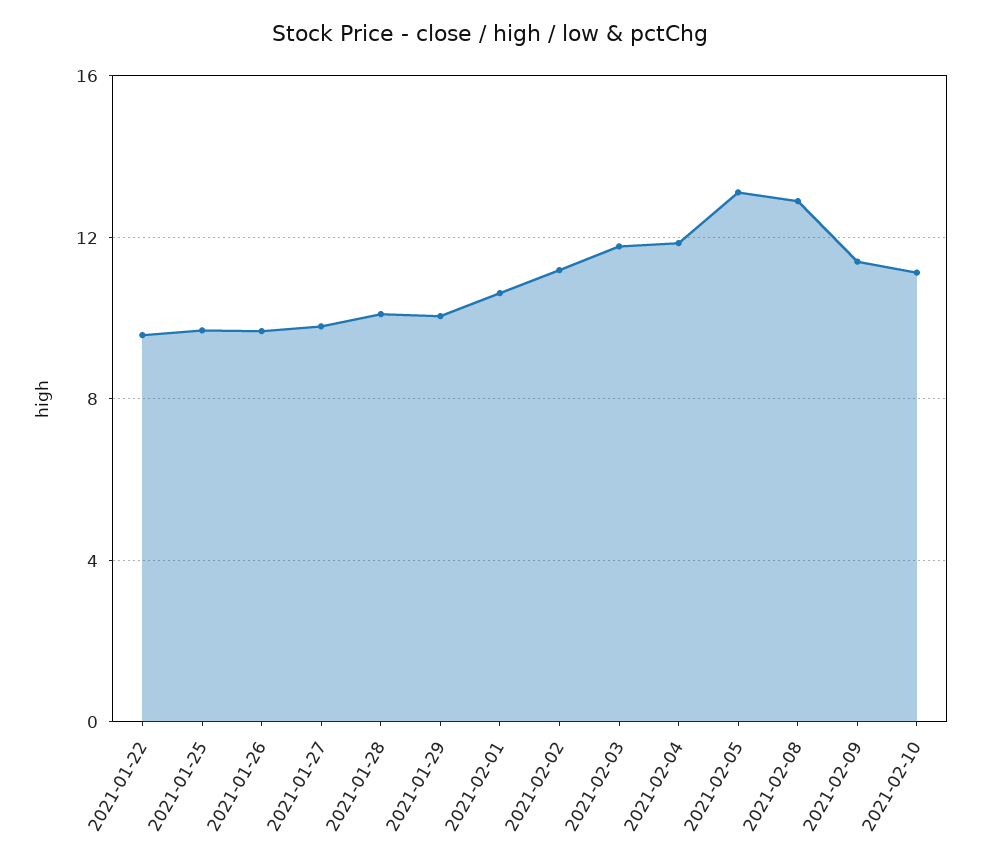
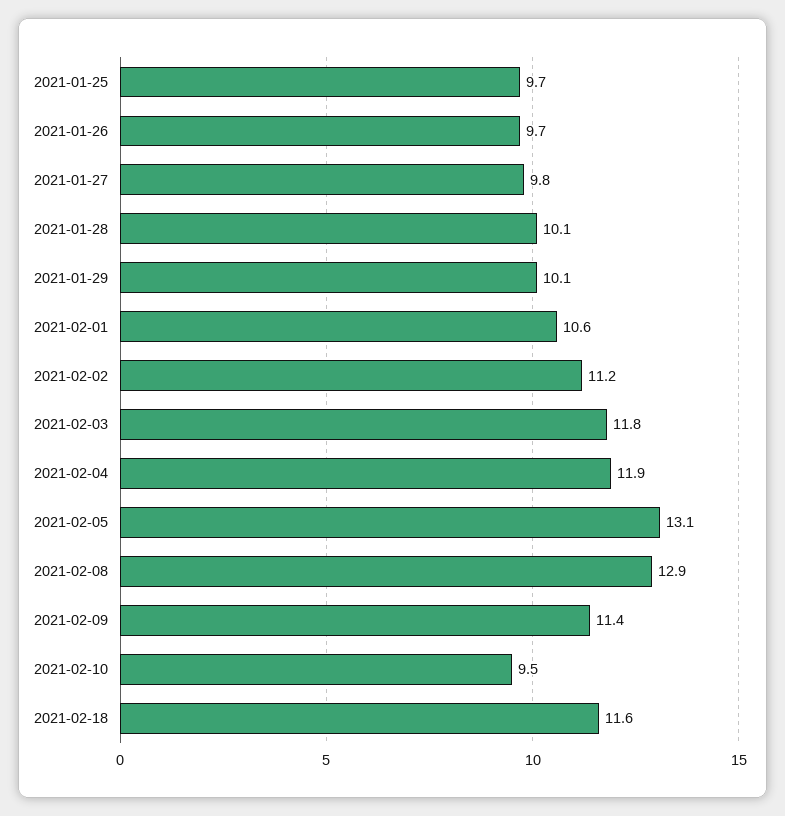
2021-01-22: 9.5 -> none
2021-02-10: 11 -> 9.5
2021-02-18: none -> 11.6

